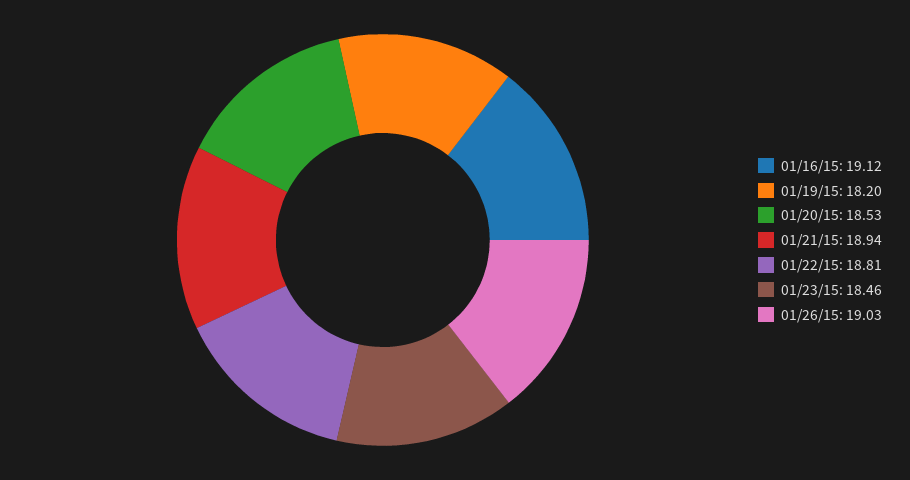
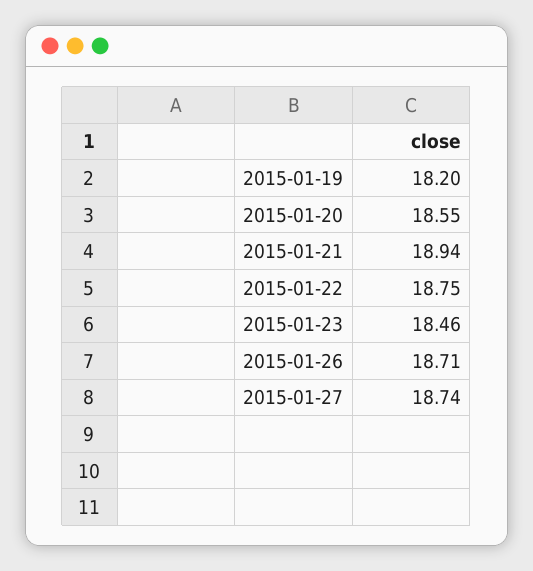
01/16/15: 19.12 -> none
01/20/15: 18.53 -> 18.55
01/22/15: 18.81 -> 18.75
01/26/15: 19.03 -> 18.71
2015-01-27: none -> 18.74

